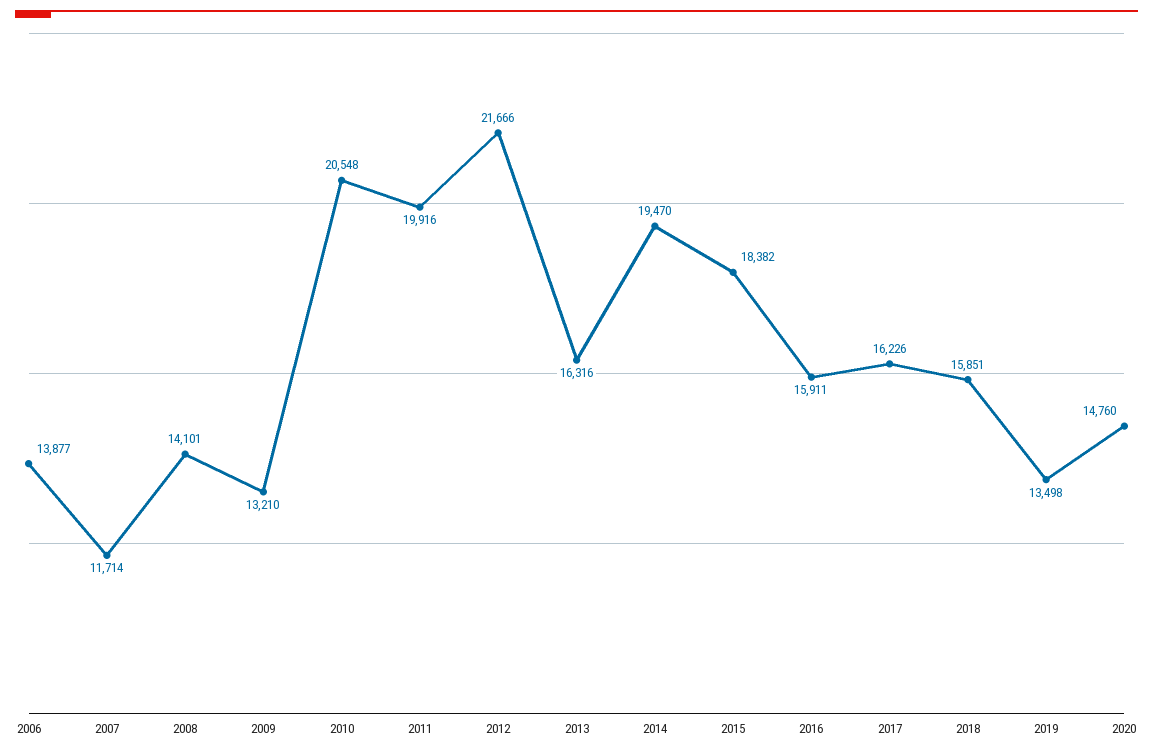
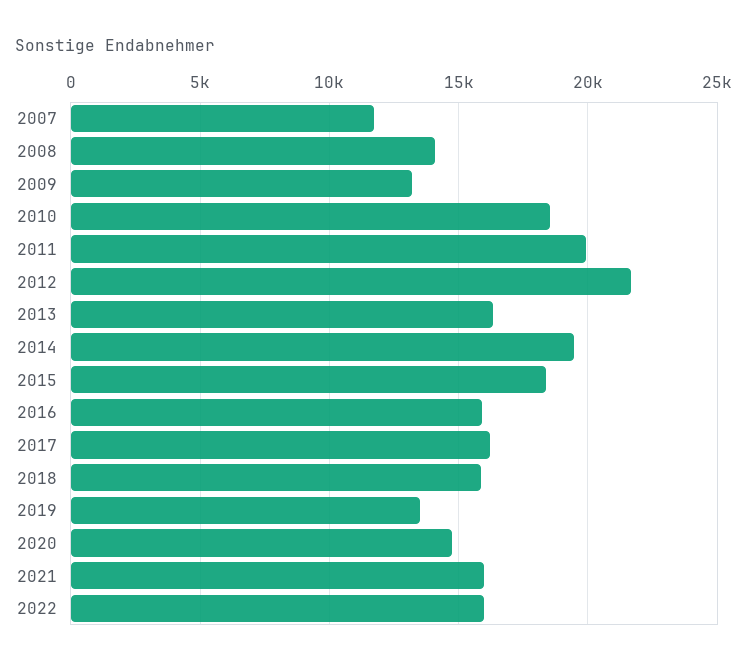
2006: 13877 -> none
2010: 20548 -> 18500
2021: none -> 16000
2022: none -> 16000

